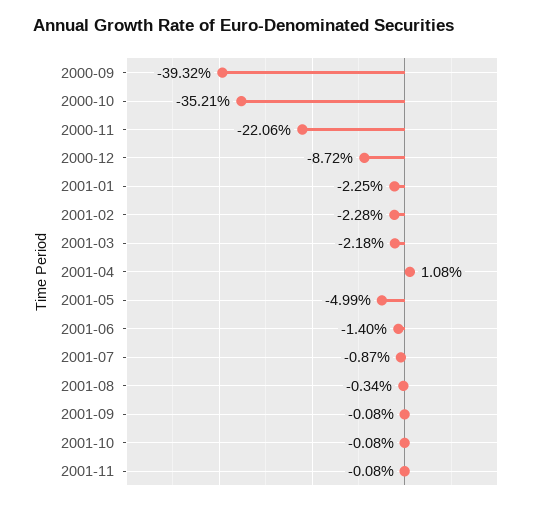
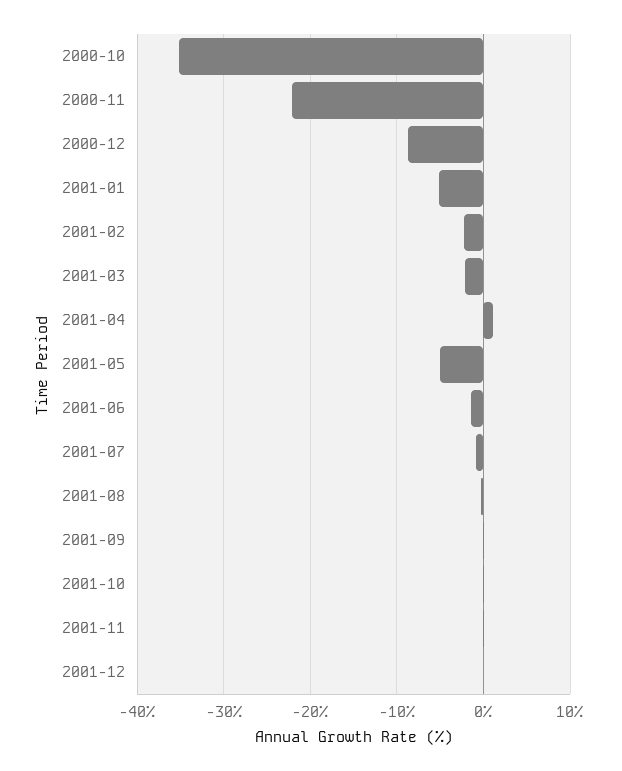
2000-09: -39.32 -> none
2001-01: -2.25 -> -5
2001-12: none -> 0

